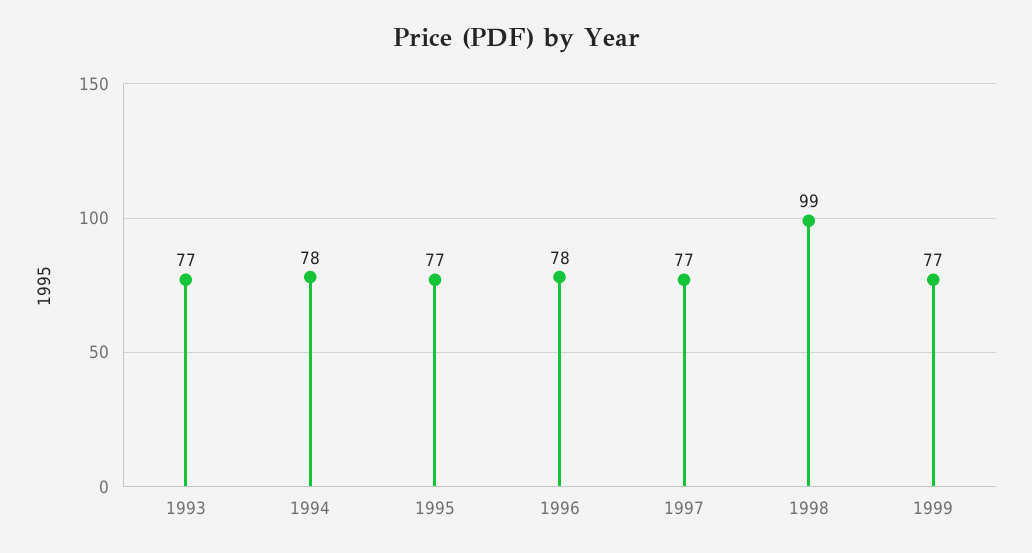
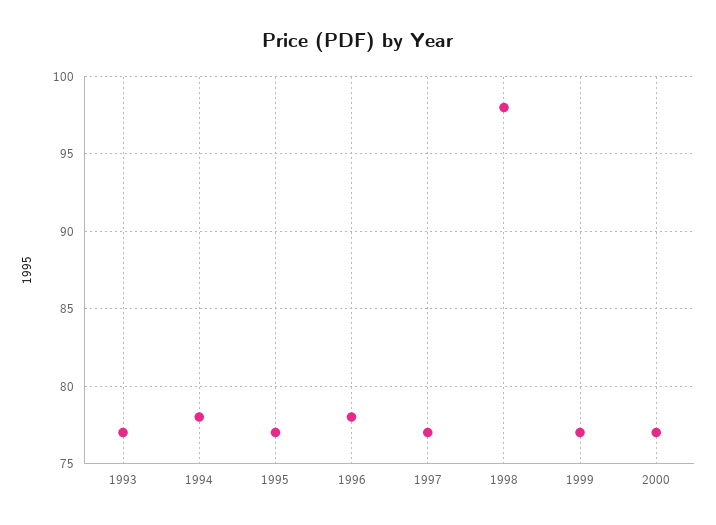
1998: 99 -> 98
2000: none -> 77

